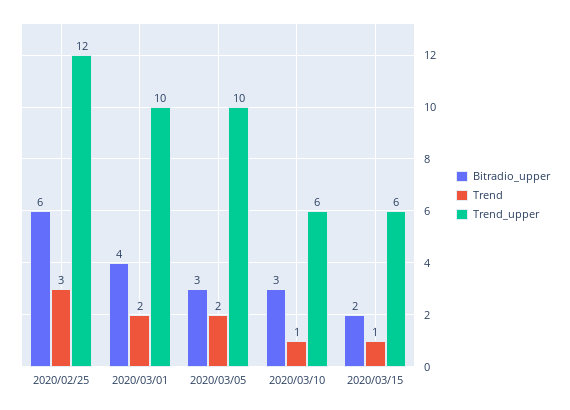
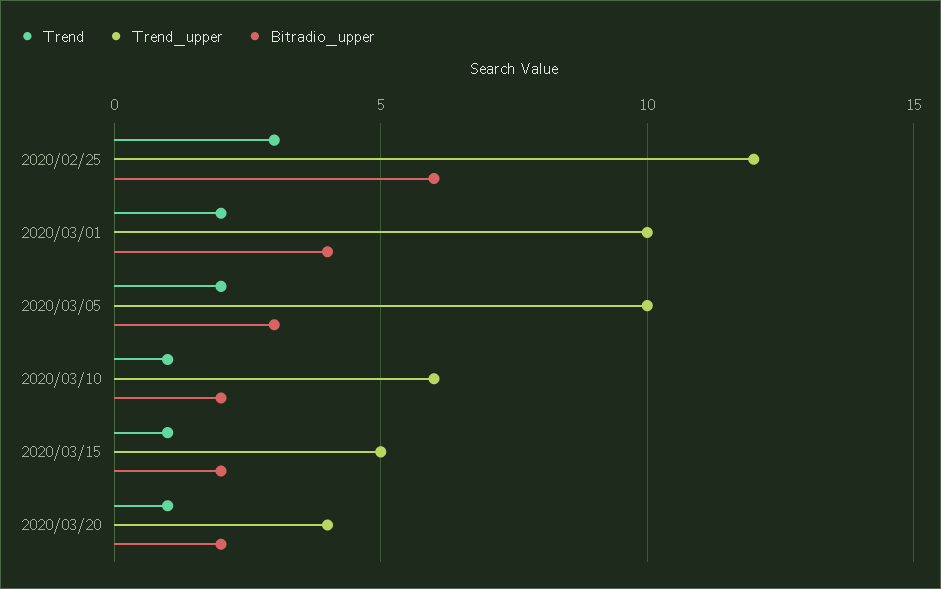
Bitradio_upper, 2020/03/10: 3 -> 2
Trend_upper, 2020/03/15: 6 -> 5
Trend, 2020/03/20: none -> 1
Trend_upper, 2020/03/20: none -> 4
Bitradio_upper, 2020/03/20: none -> 2

